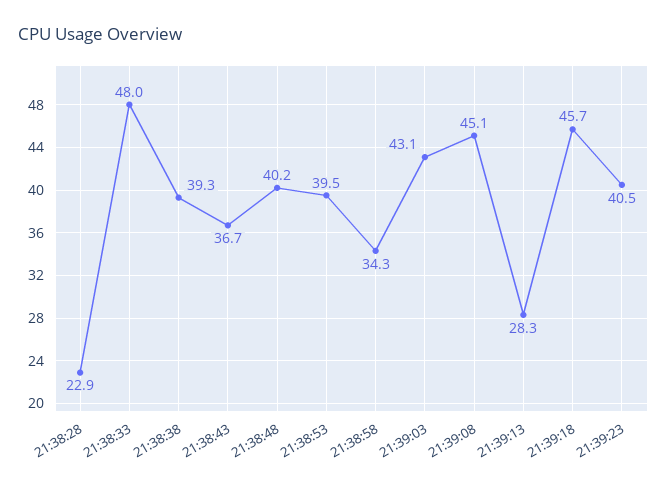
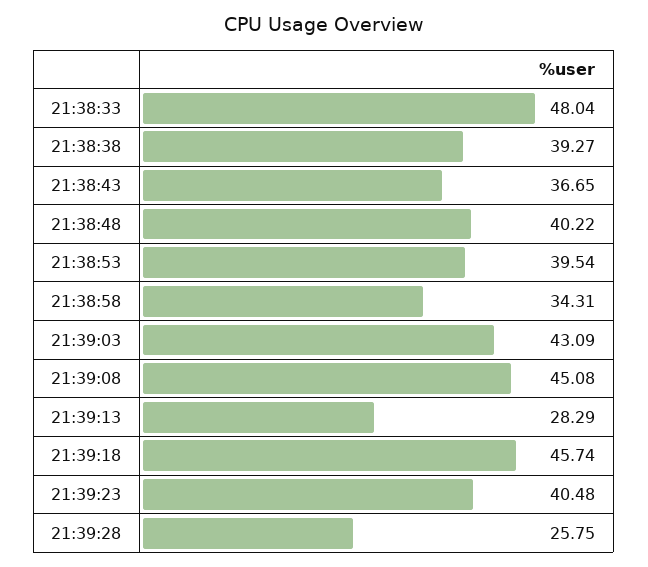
21:38:28: 22.9 -> none
21:39:28: none -> 25.75

